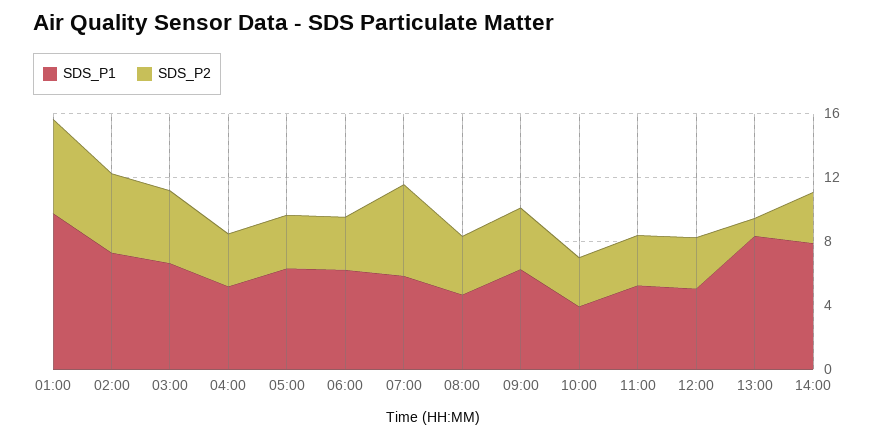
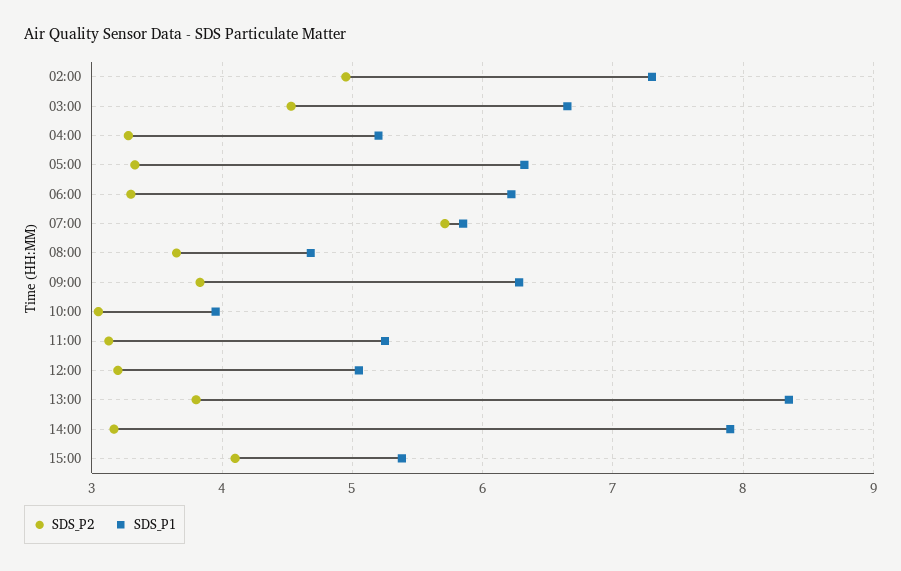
SDS_P1, 01:00: 10 -> none
SDS_P2, 01:00: 6 -> none
SDS_P2, 13:00: 1 -> 3.8
SDS_P2, 15:00: none -> 4.1
SDS_P1, 15:00: none -> 5.4

